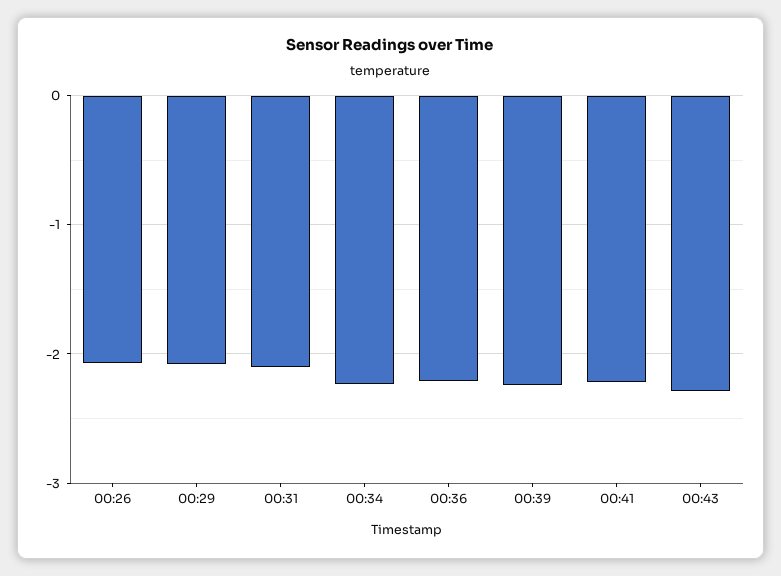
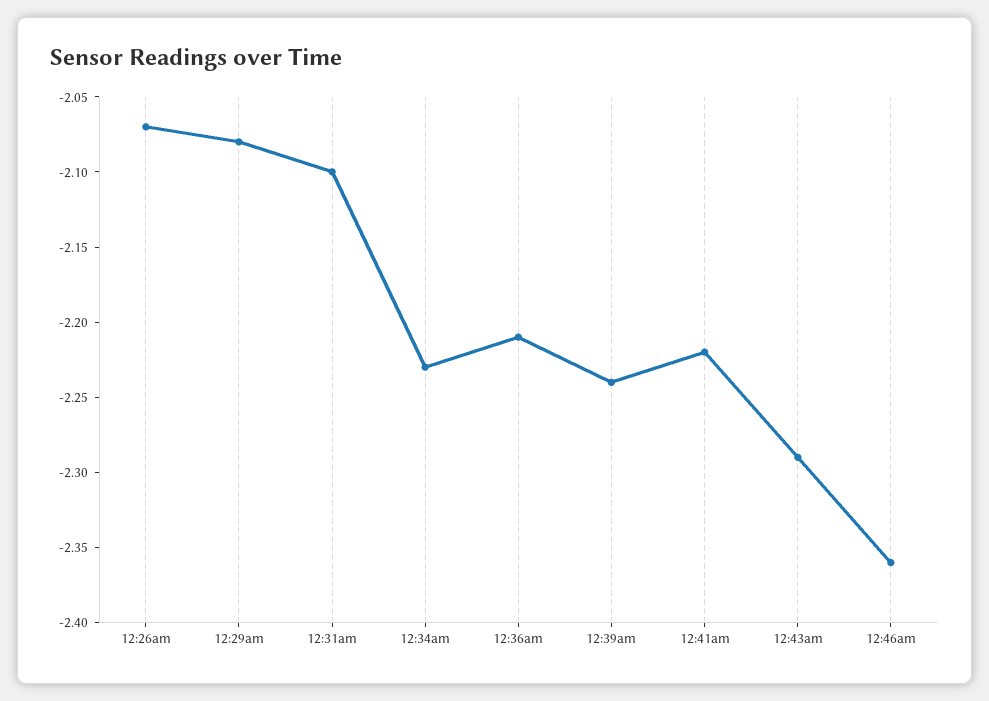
12:46am: none -> -2.36

